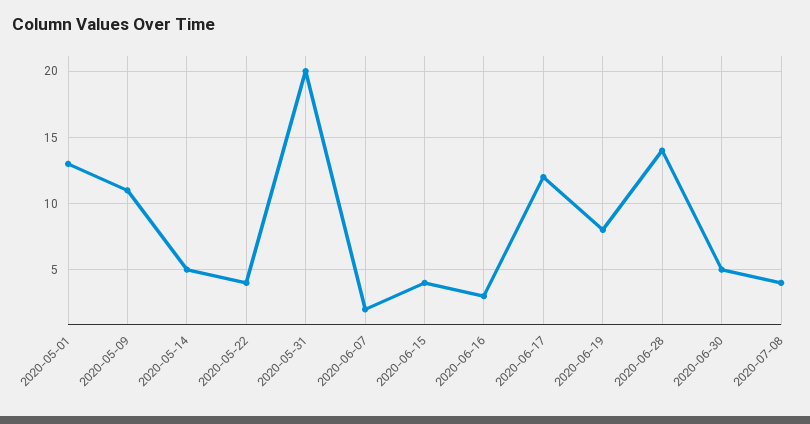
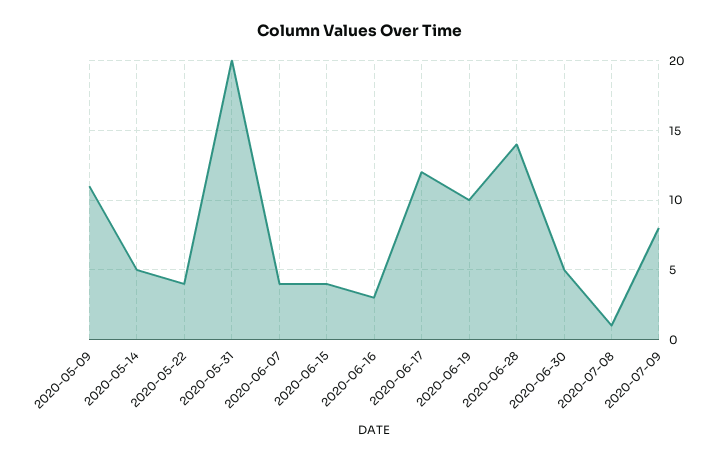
2020-05-01: 13 -> none
2020-06-07: 2 -> 4
2020-06-19: 8 -> 10
2020-07-08: 4 -> 1
2020-07-09: none -> 8

